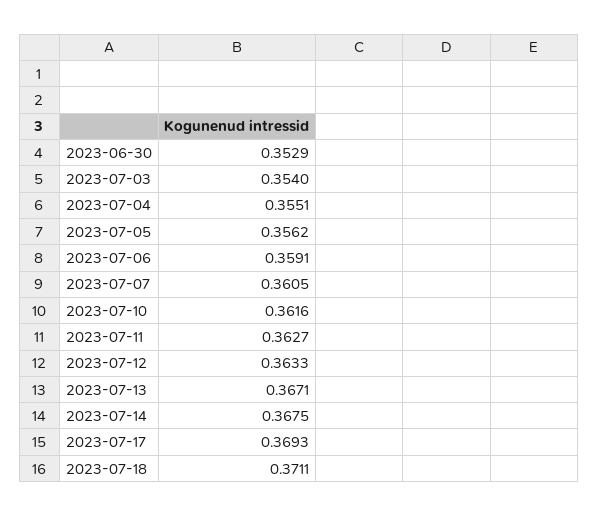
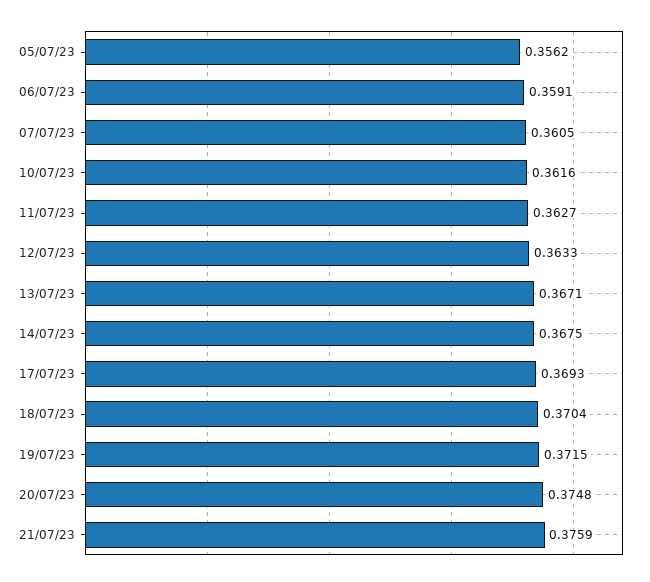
2023-06-30: 0.3529 -> none
2023-07-03: 0.354 -> none
2023-07-04: 0.3551 -> none
2023-07-18: 0.3711 -> 0.3704
19/07/23: none -> 0.3715
20/07/23: none -> 0.3748
21/07/23: none -> 0.3759

